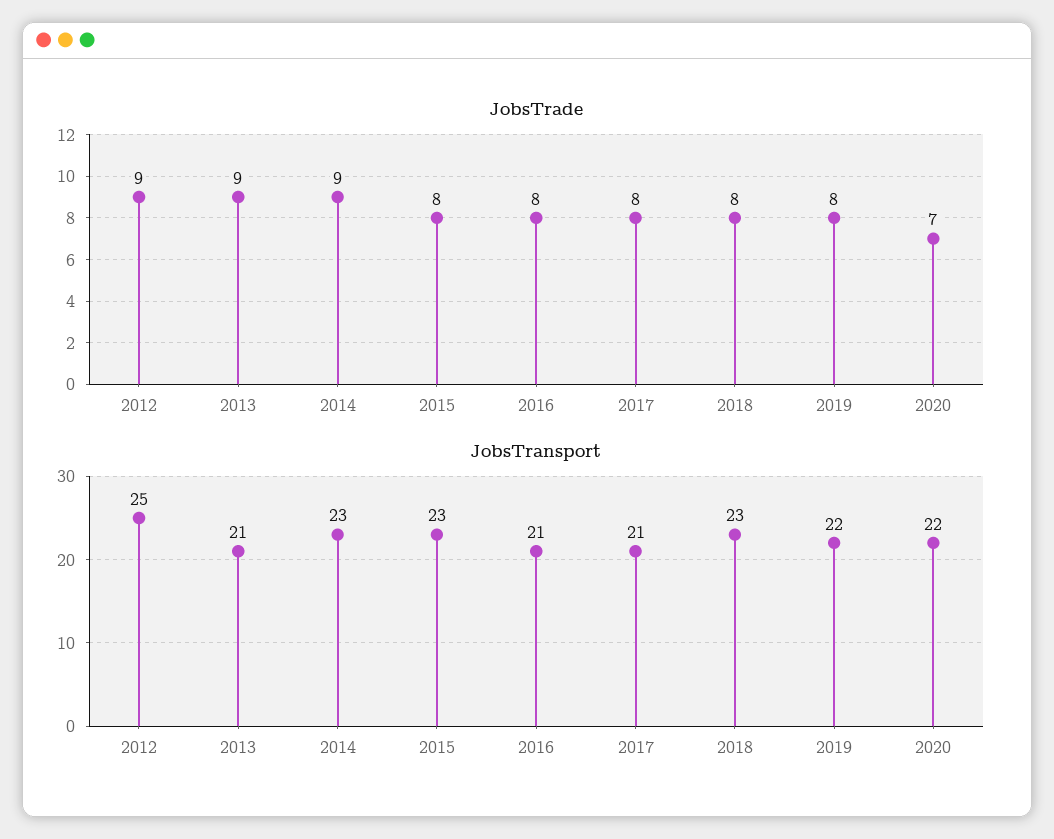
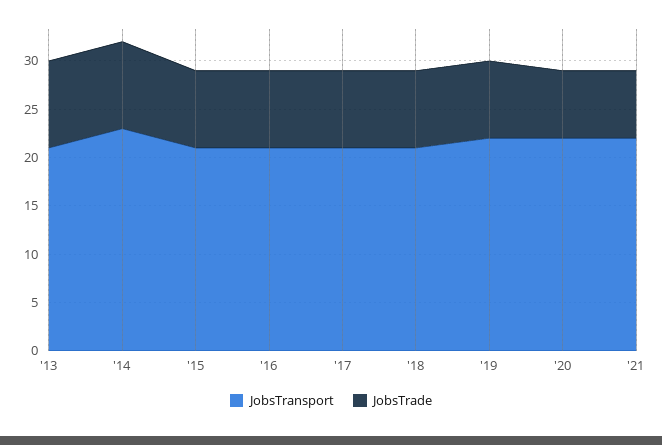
JobsTrade, 2012: 9 -> none
JobsTransport, 2012: 25 -> none
JobsTransport, 2015: 23 -> 21
JobsTransport, 2018: 23 -> 21
JobsTransport, '21: none -> 22
JobsTrade, '21: none -> 7

